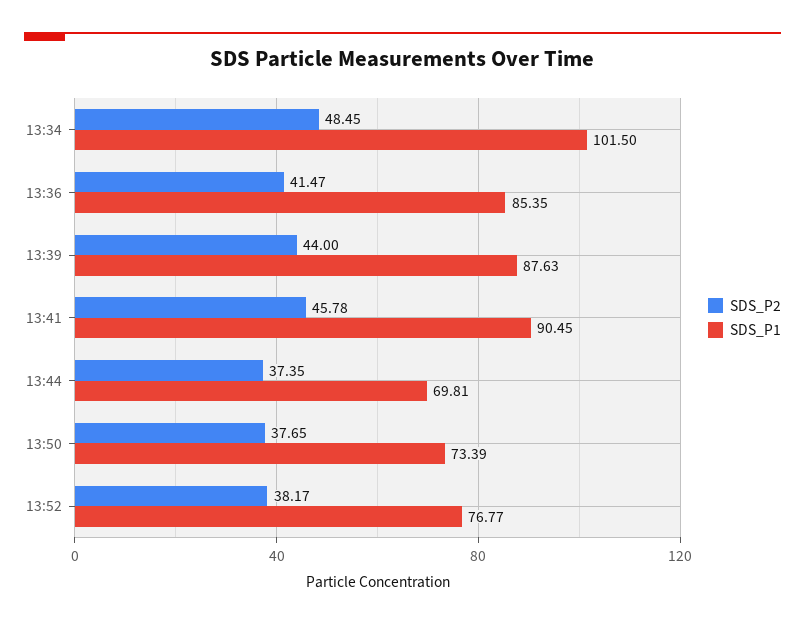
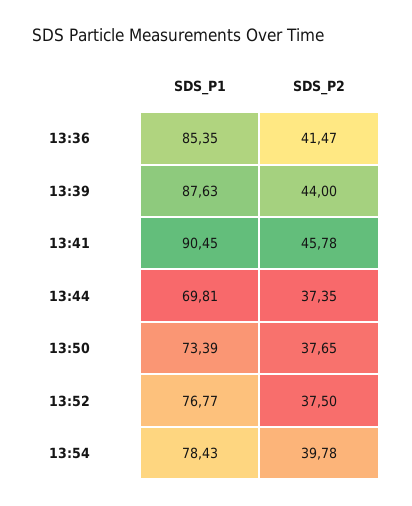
SDS_P2, 13:34: 48.45 -> none
SDS_P1, 13:34: 101.5 -> none
SDS_P2, 13:52: 38.17 -> 37.5
SDS_P1, 13:54: none -> 78.43
SDS_P2, 13:54: none -> 39.78

